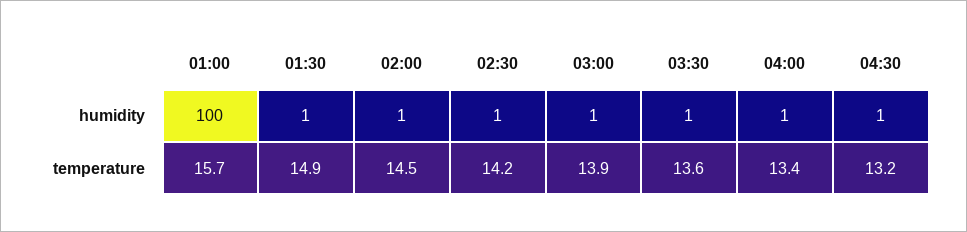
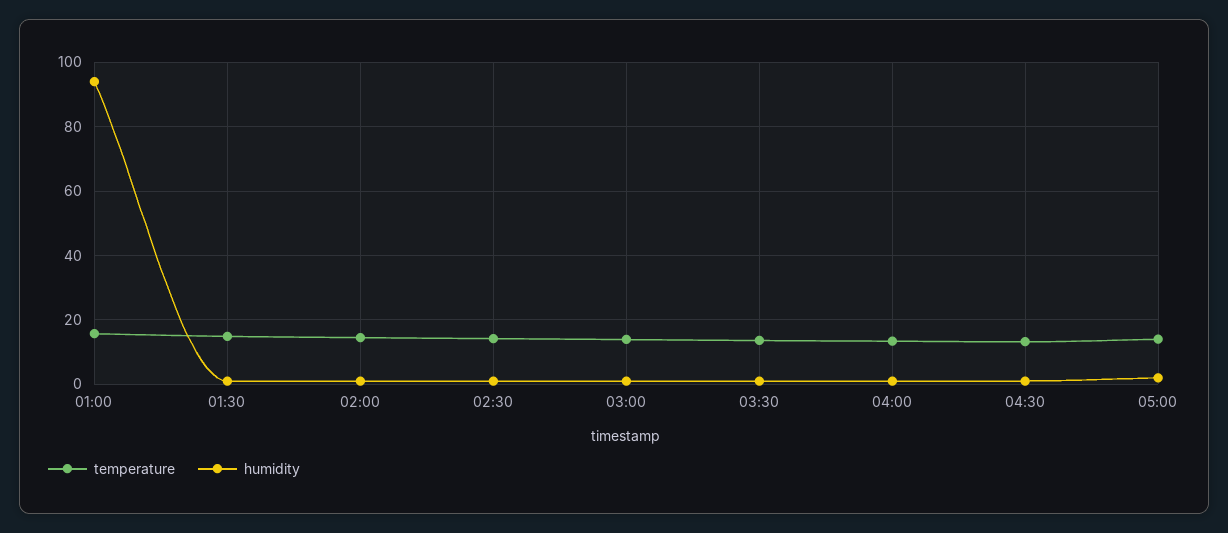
humidity, 01:00: 100 -> 94
temperature, 05:00: none -> 14
humidity, 05:00: none -> 2

